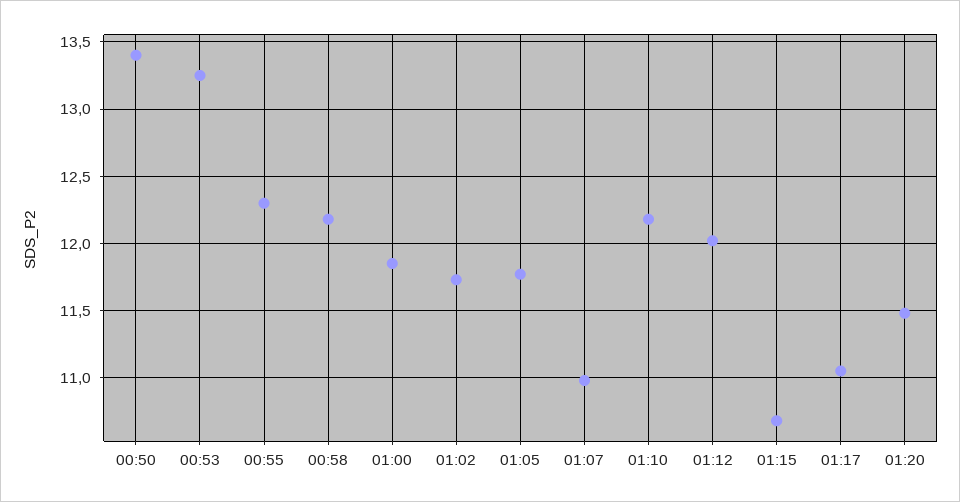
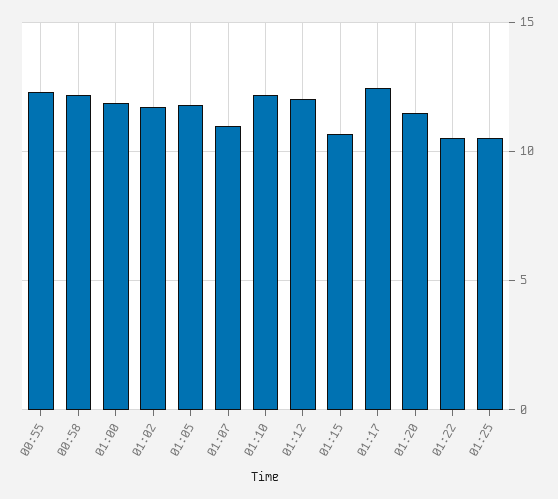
00:50: 13.4 -> none
00:53: 13.25 -> none
01:17: 11.05 -> 12.5
01:22: none -> 10.5
01:25: none -> 10.5

